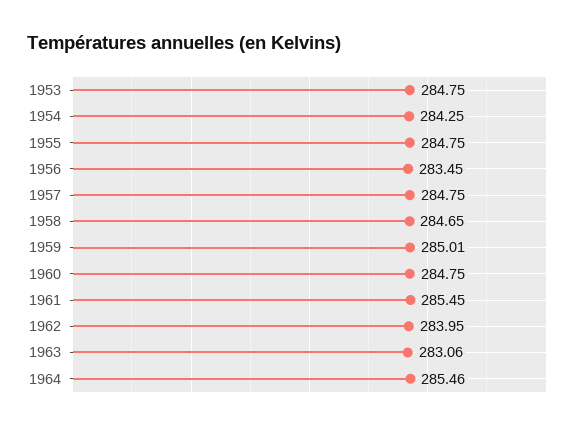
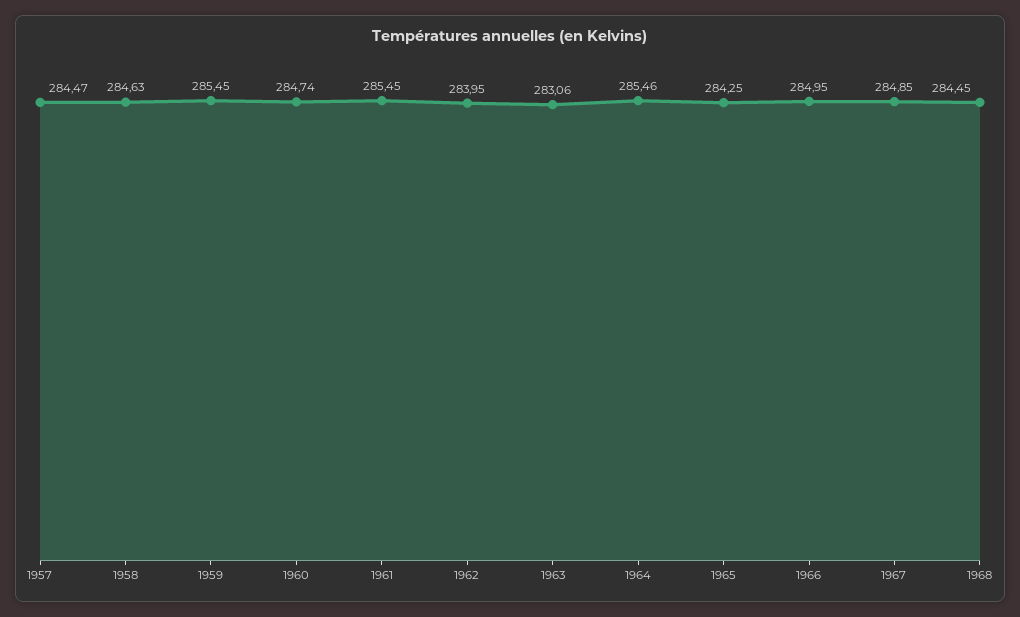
1953: 284.75 -> none
1954: 284.25 -> none
1955: 284.75 -> none
1956: 283.45 -> none
1957: 284.75 -> 284.47
1958: 284.65 -> 284.63
1959: 285.01 -> 285.45
1960: 284.75 -> 284.74
1965: none -> 284.25
1966: none -> 284.95
1967: none -> 284.85
1968: none -> 284.45

